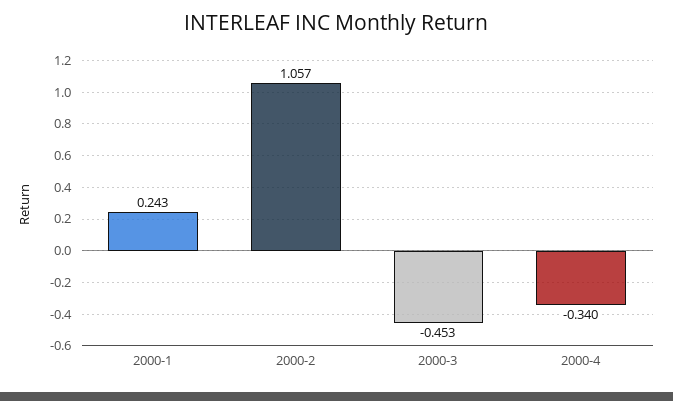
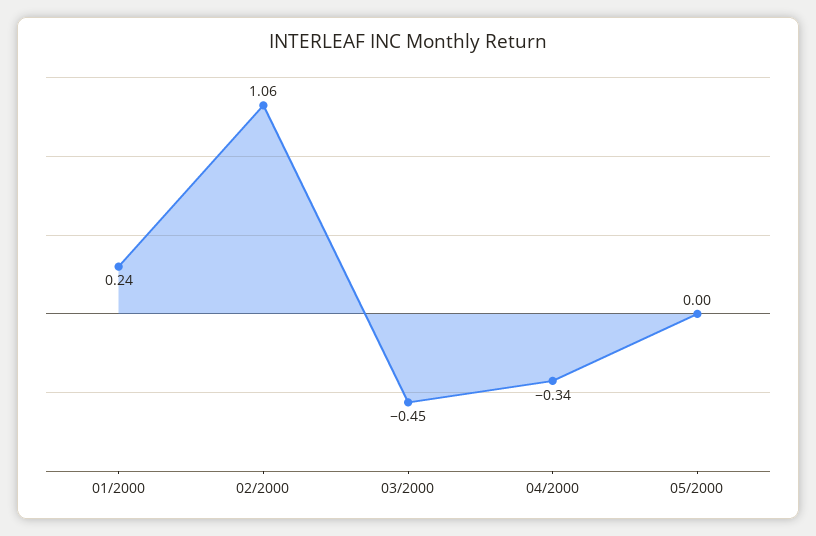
05/2000: none -> 0

